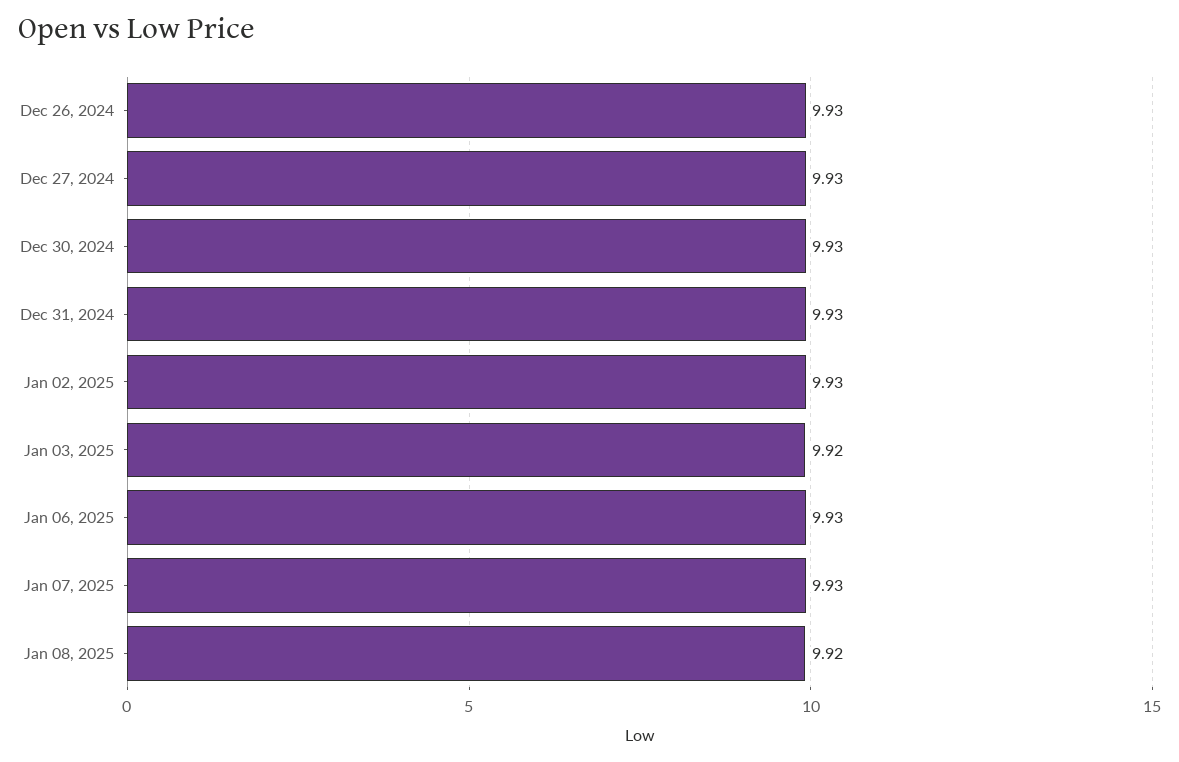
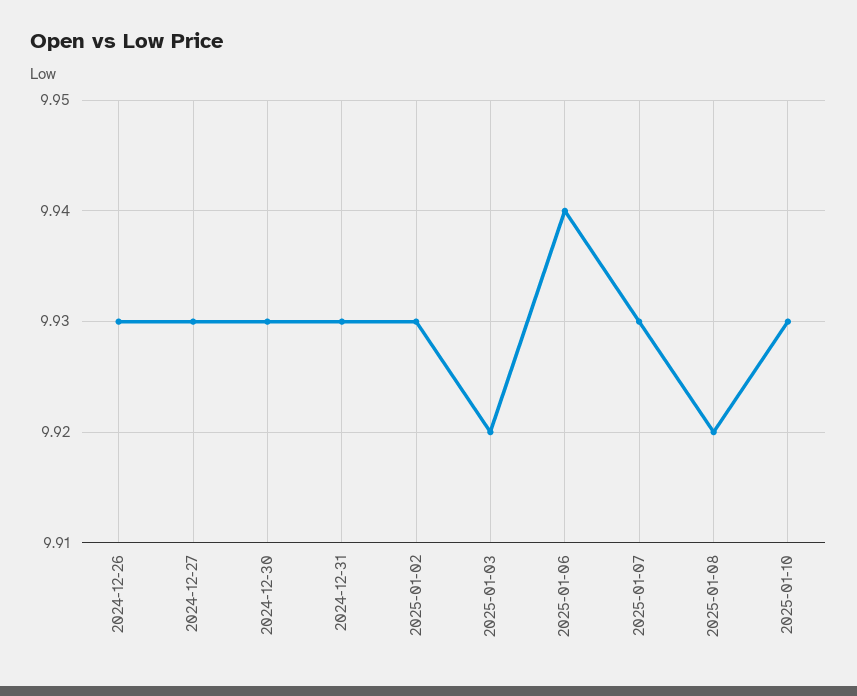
Jan 06, 2025: 9.93 -> 9.94
2025-01-10: none -> 9.93

